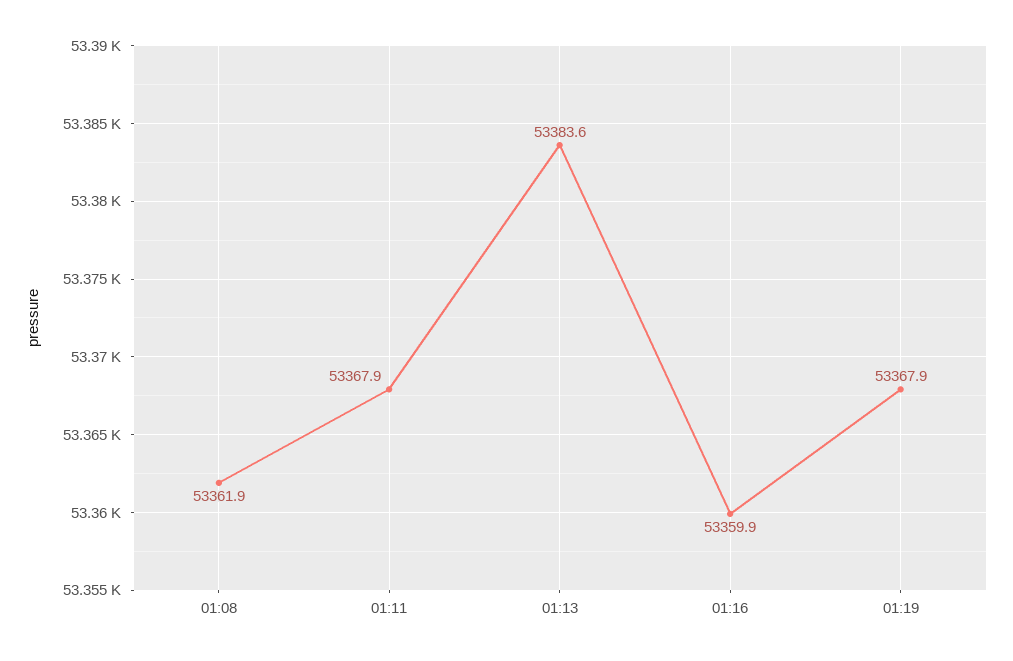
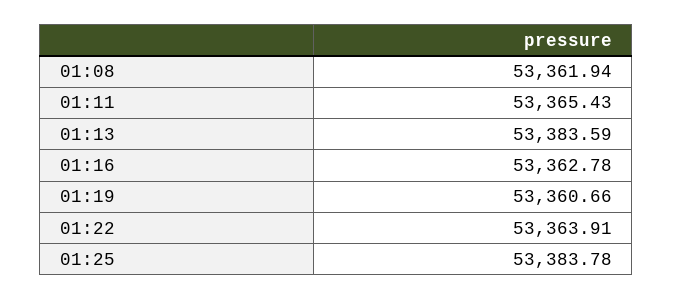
01:11: 53367.9 -> 53365.43
01:16: 53359.9 -> 53362.78
01:19: 53367.9 -> 53360.66
01:22: none -> 53363.91
01:25: none -> 53383.78

